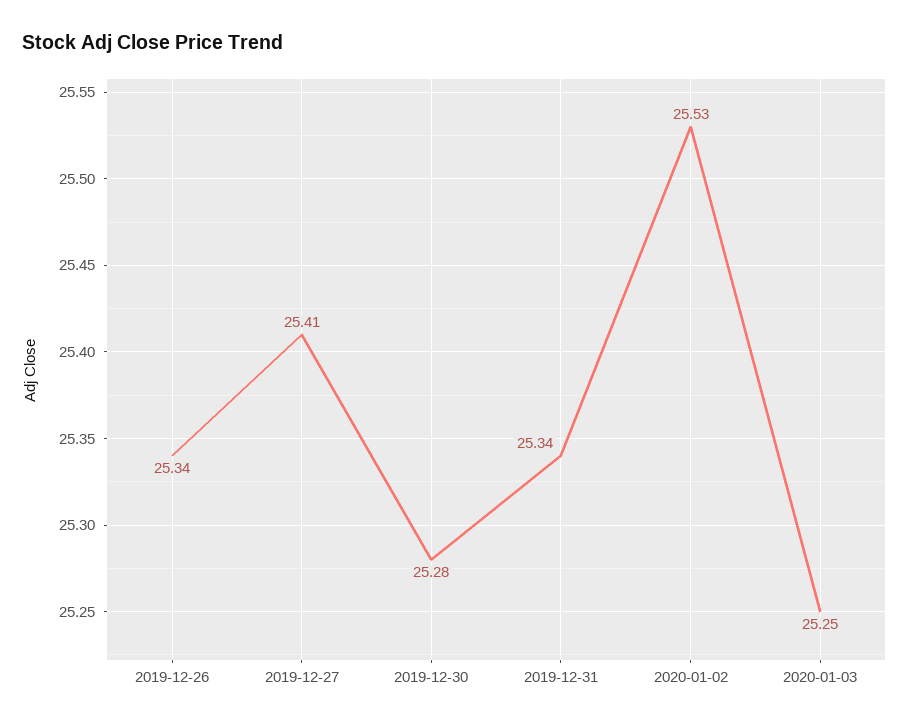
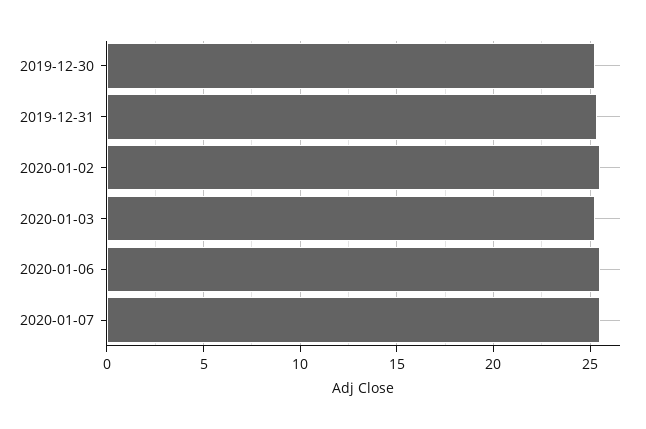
2019-12-26: 25.34 -> none
2019-12-27: 25.41 -> none
2020-01-06: none -> 25.5
2020-01-07: none -> 25.5

